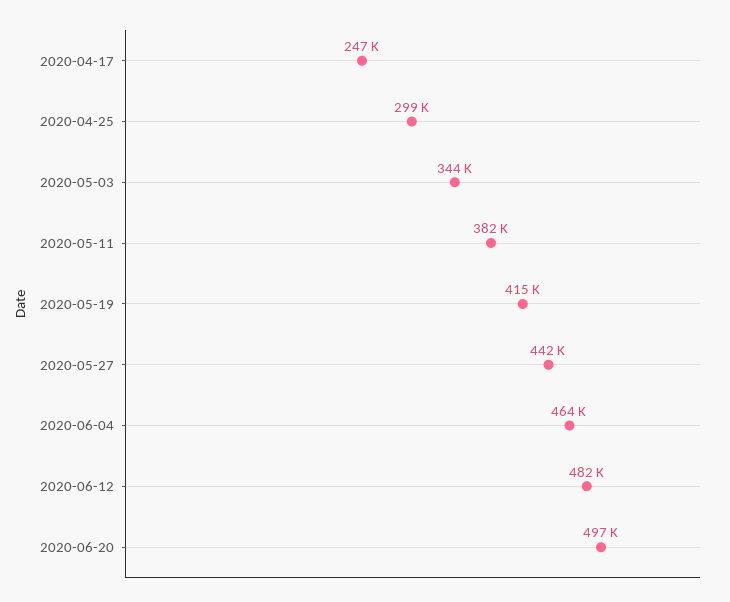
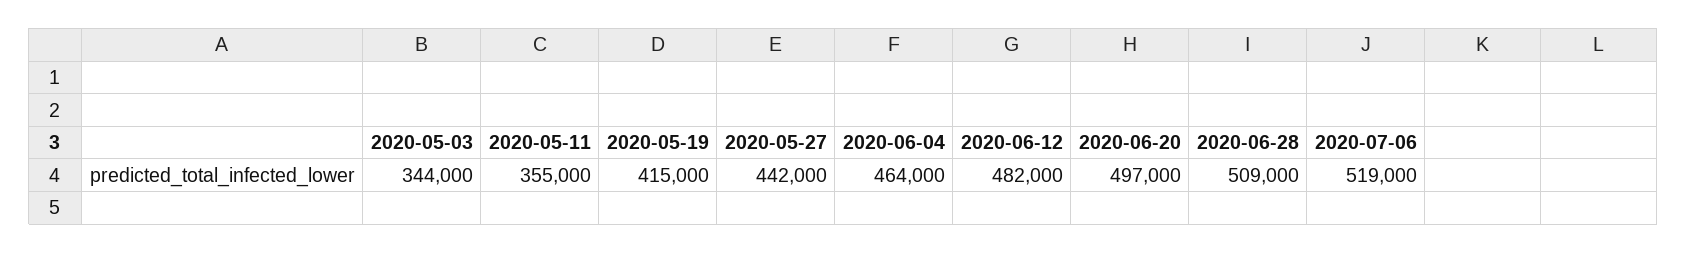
2020-04-17: 247000 -> none
2020-04-25: 299000 -> none
2020-05-11: 382000 -> 355000
2020-06-28: none -> 509000
2020-07-06: none -> 519000

